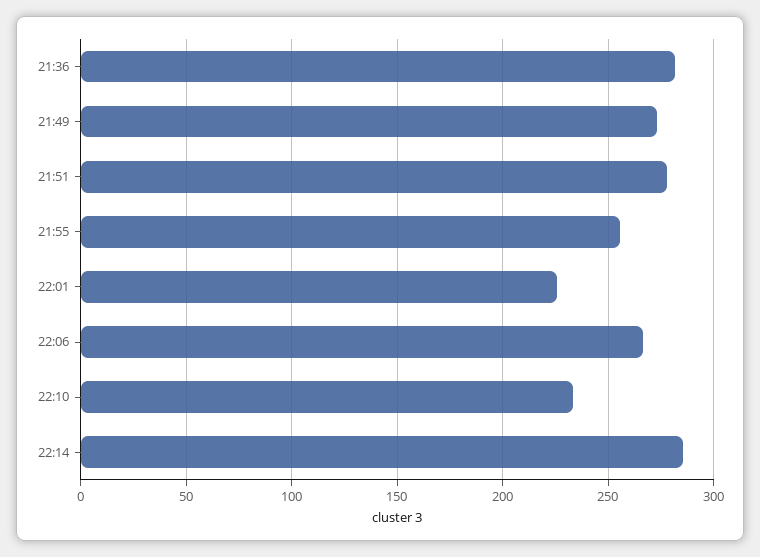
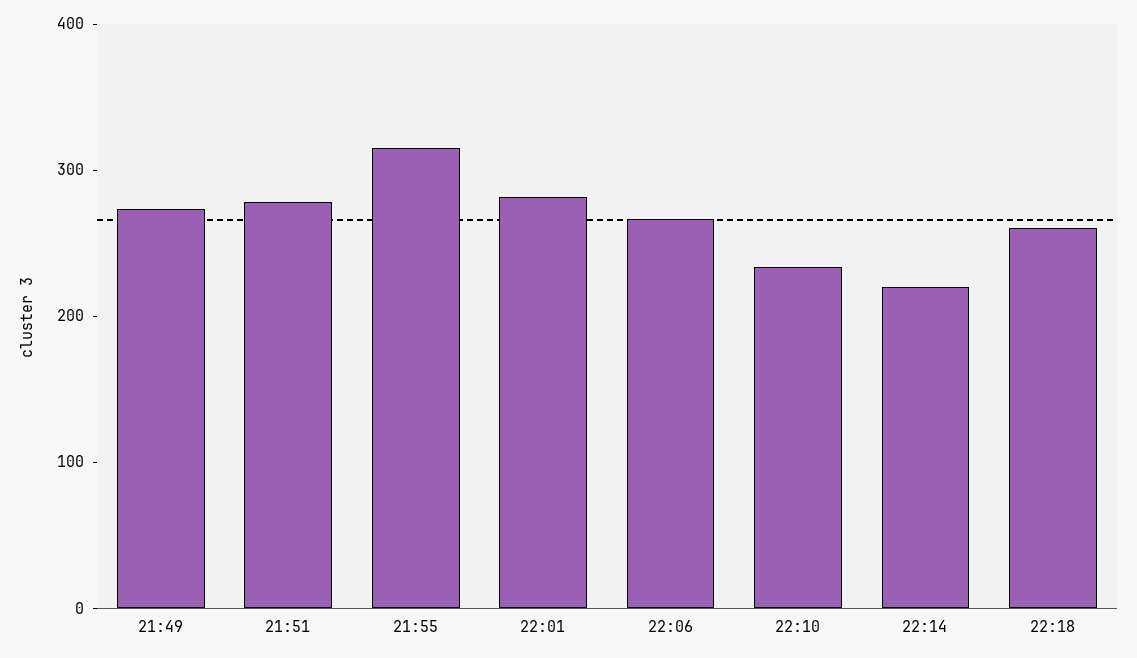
21:36: 280 -> none
21:55: 255 -> 320
22:01: 225 -> 280
22:14: 285 -> 220
22:18: none -> 260

